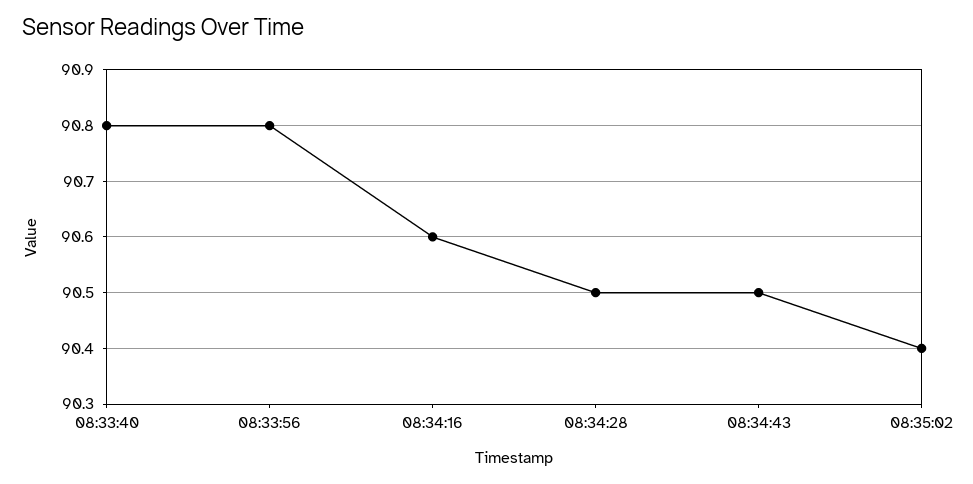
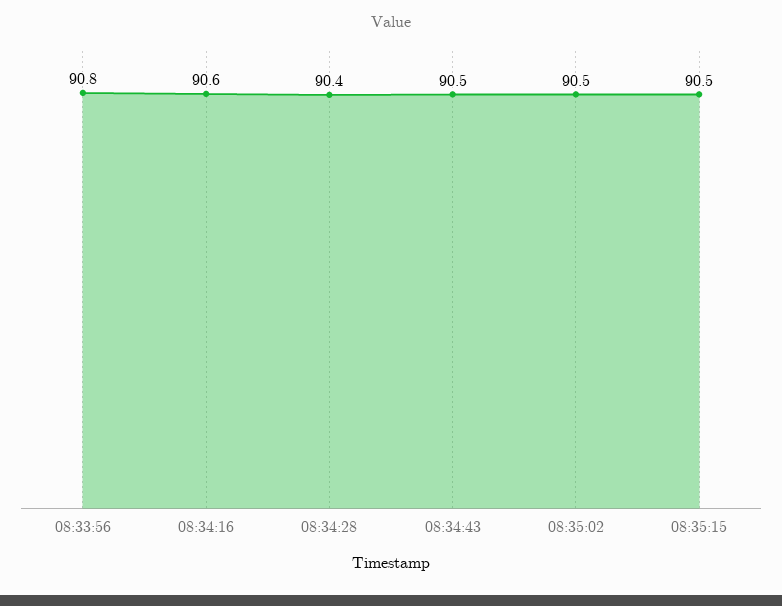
08:33:40: 90.8 -> none
08:34:28: 90.5 -> 90.4
08:35:02: 90.4 -> 90.5
08:35:15: none -> 90.5

